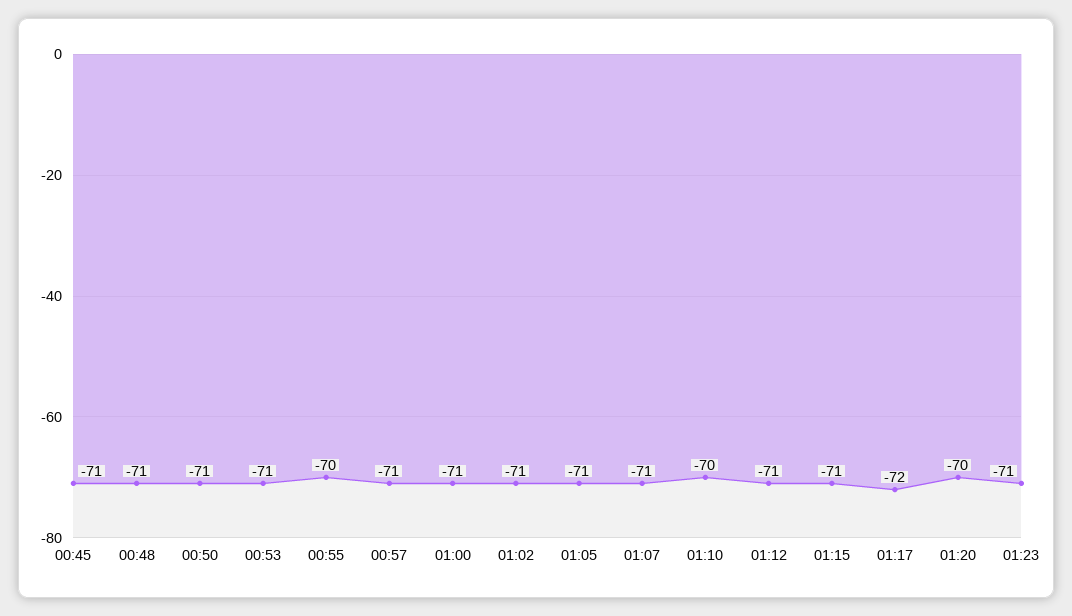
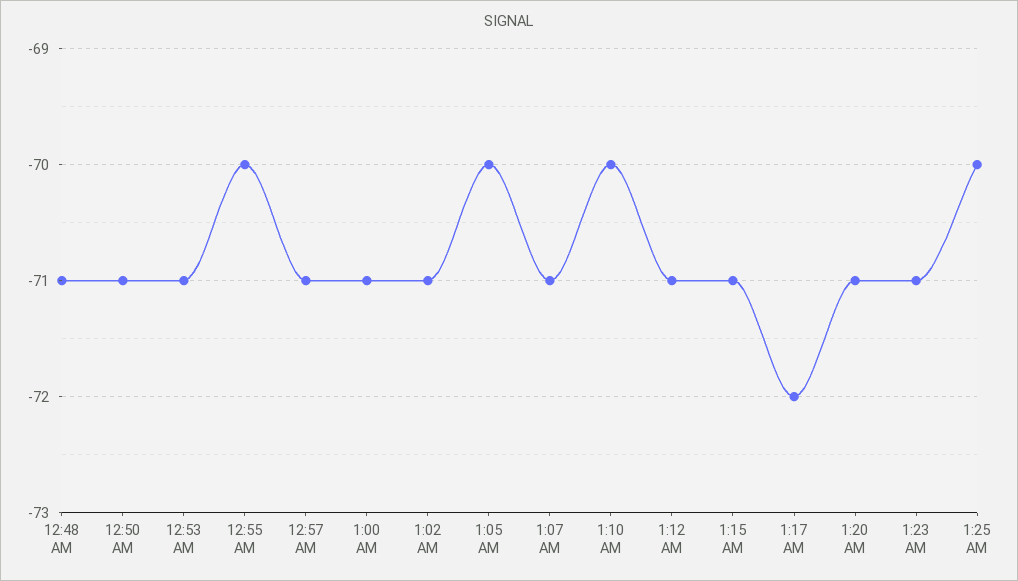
00:45: -71 -> none
01:05: -71 -> -70
01:20: -70 -> -71
1:25 AM: none -> -70

